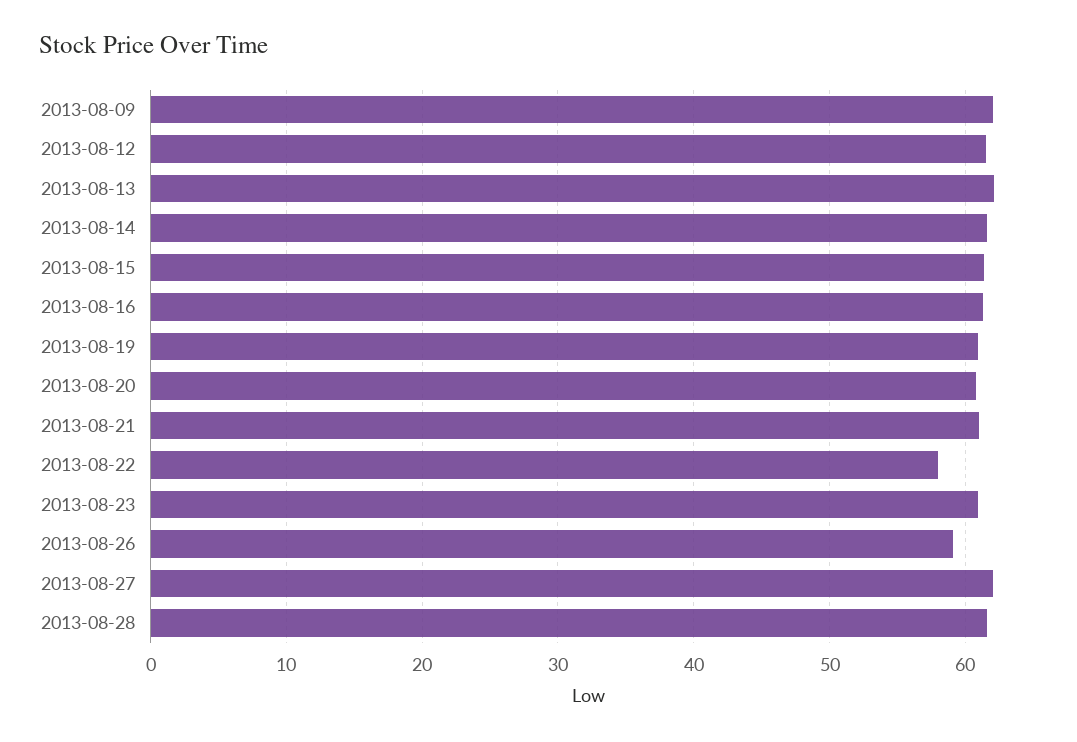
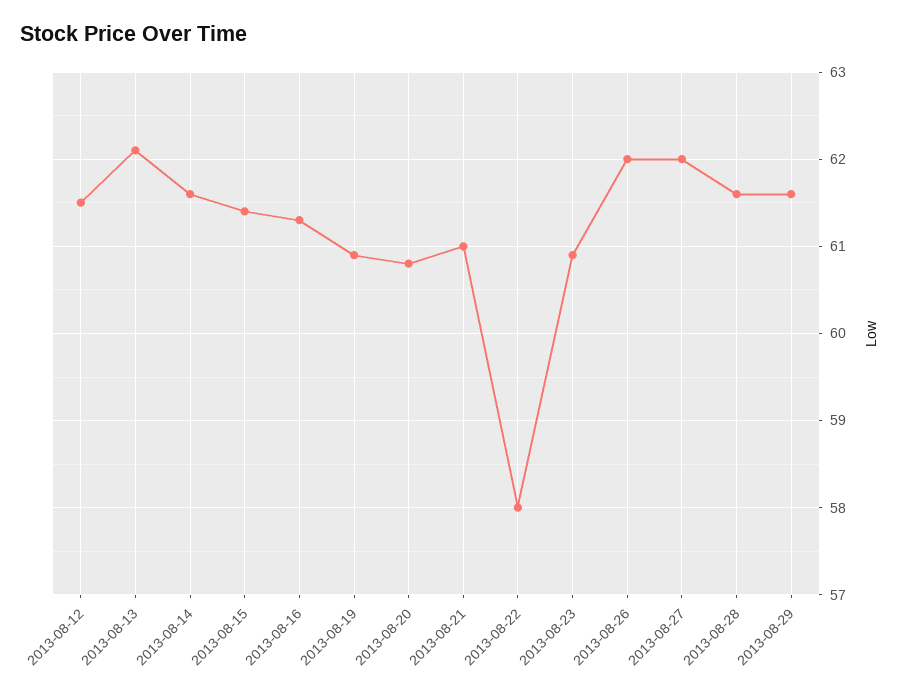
2013-08-09: 62 -> none
2013-08-26: 59 -> 62
2013-08-29: none -> 61.6

